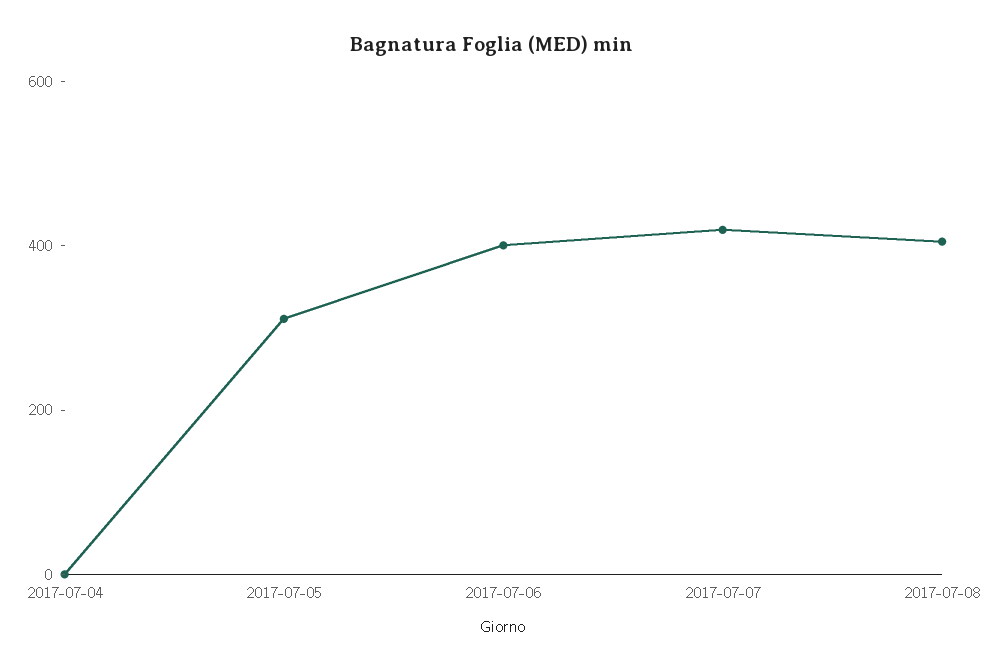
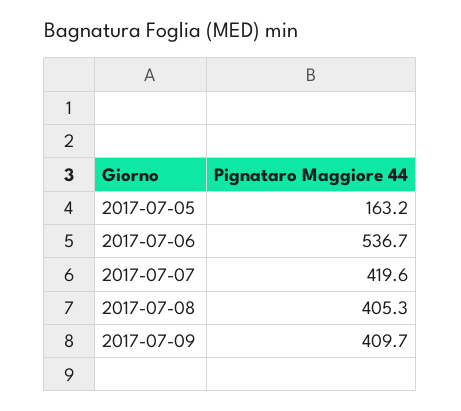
2017-07-04: 0 -> none
2017-07-05: 300 -> 163.2
2017-07-06: 400 -> 536.7
2017-07-09: none -> 409.7

